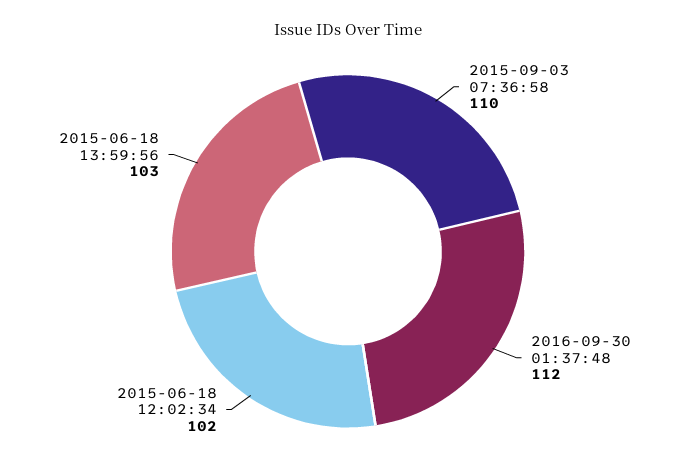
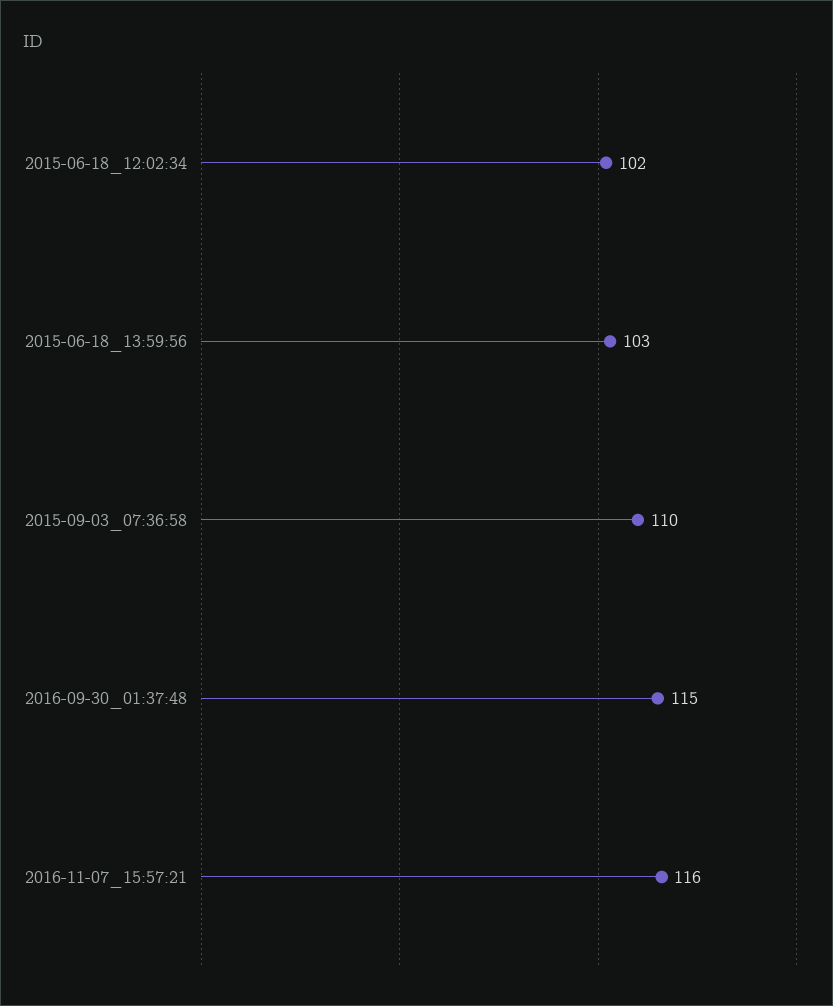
2016-09-30 01:37:48: 112 -> 115
2016-11-07_15:57:21: none -> 116

